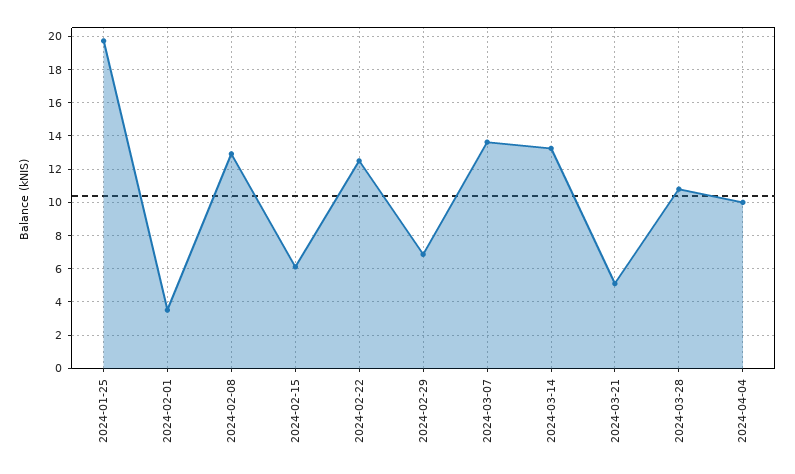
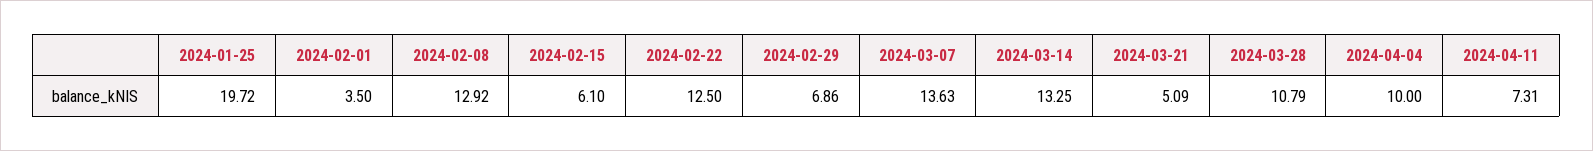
2024-04-11: none -> 7.31

